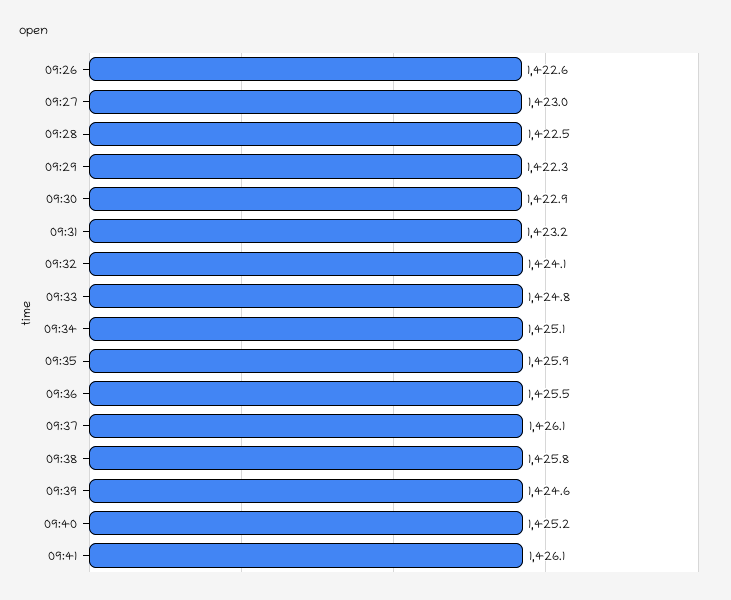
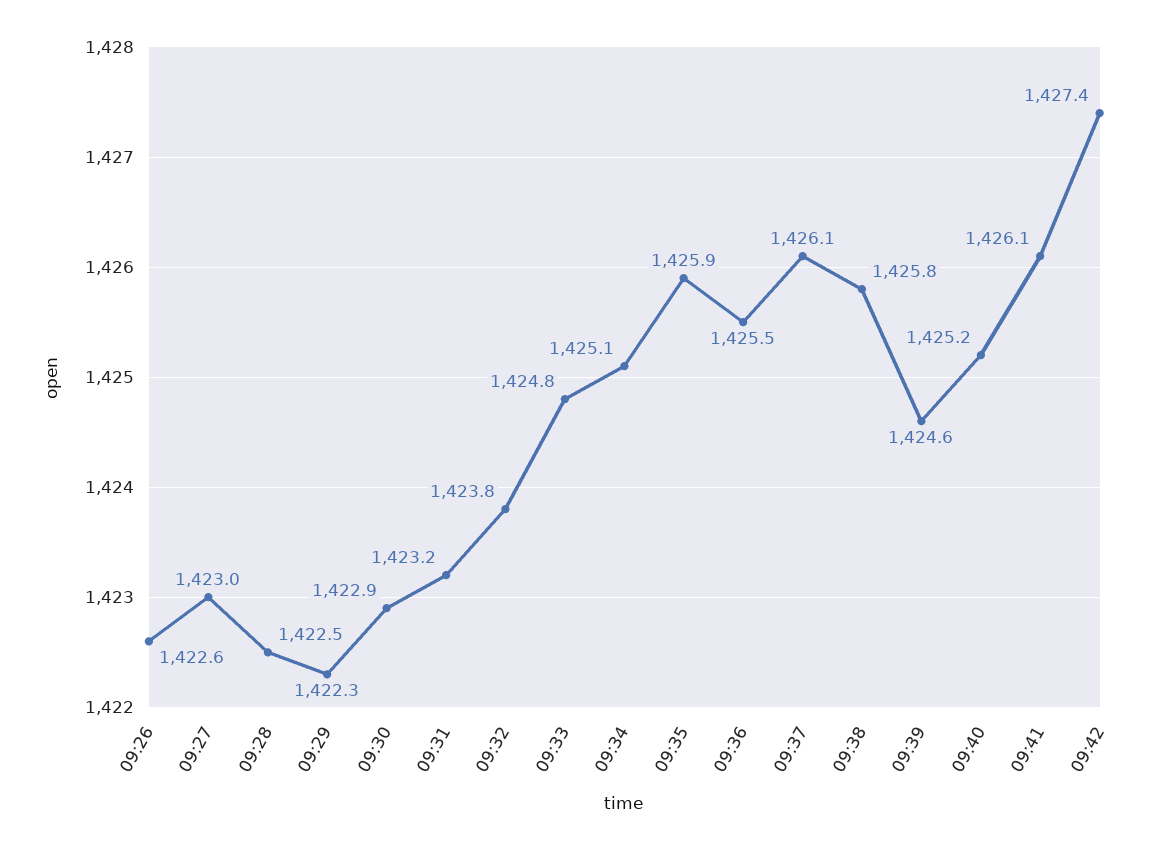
09:32: 1424.1 -> 1423.8
09:42: none -> 1427.4

